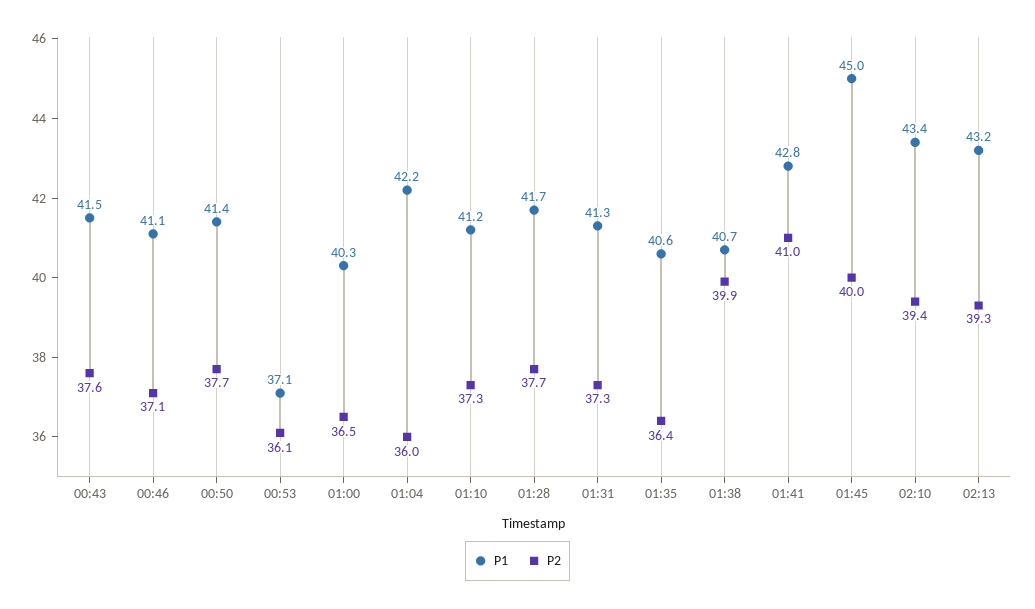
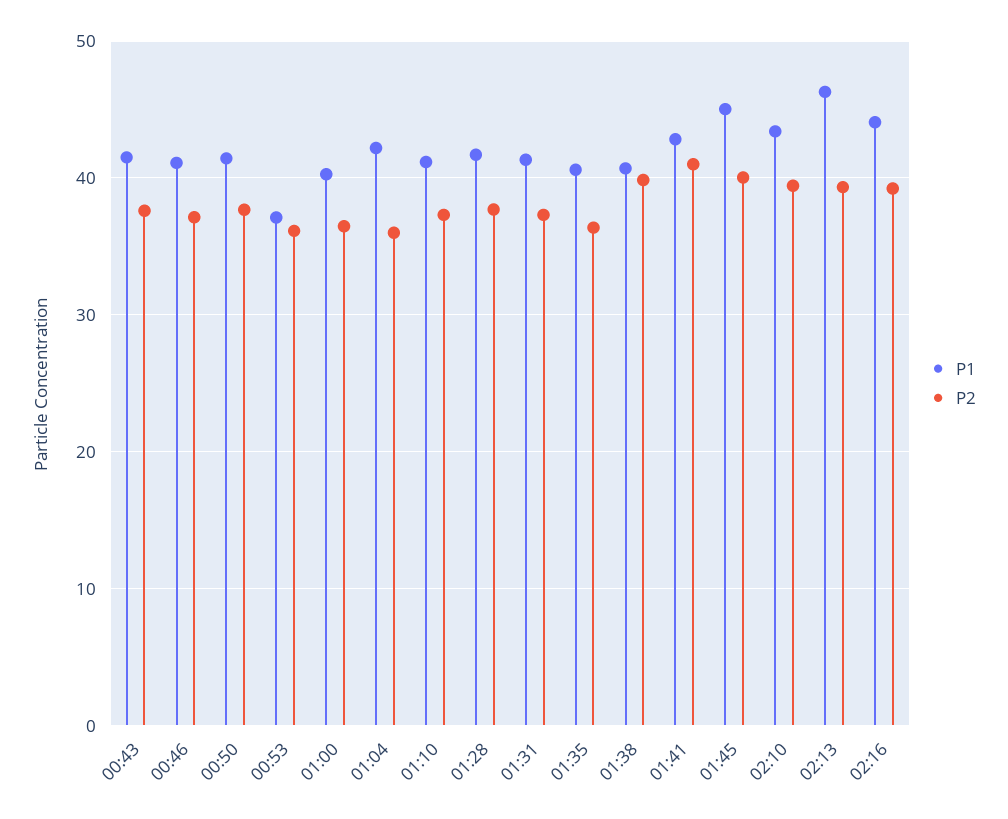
P1, 02:13: 43.2 -> 46
P1, 02:16: none -> 44
P2, 02:16: none -> 39

